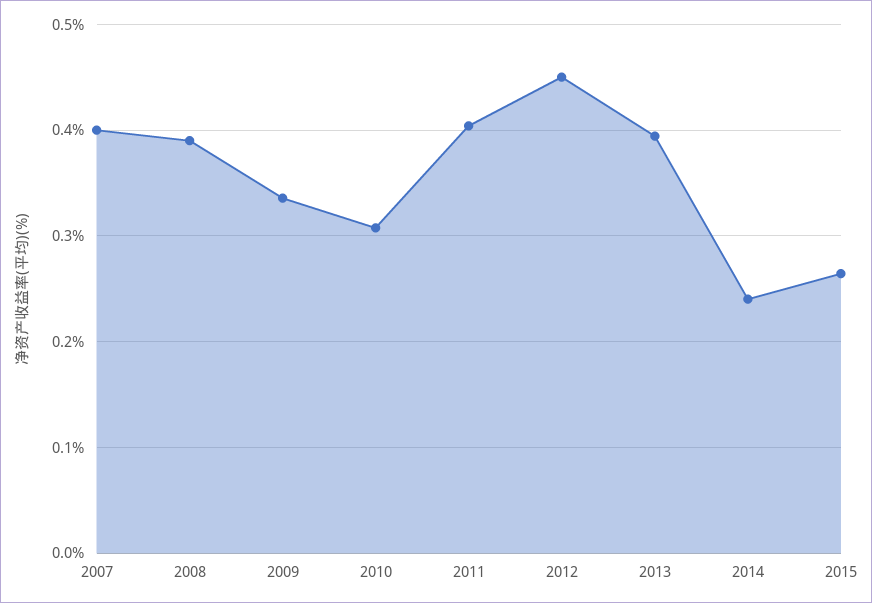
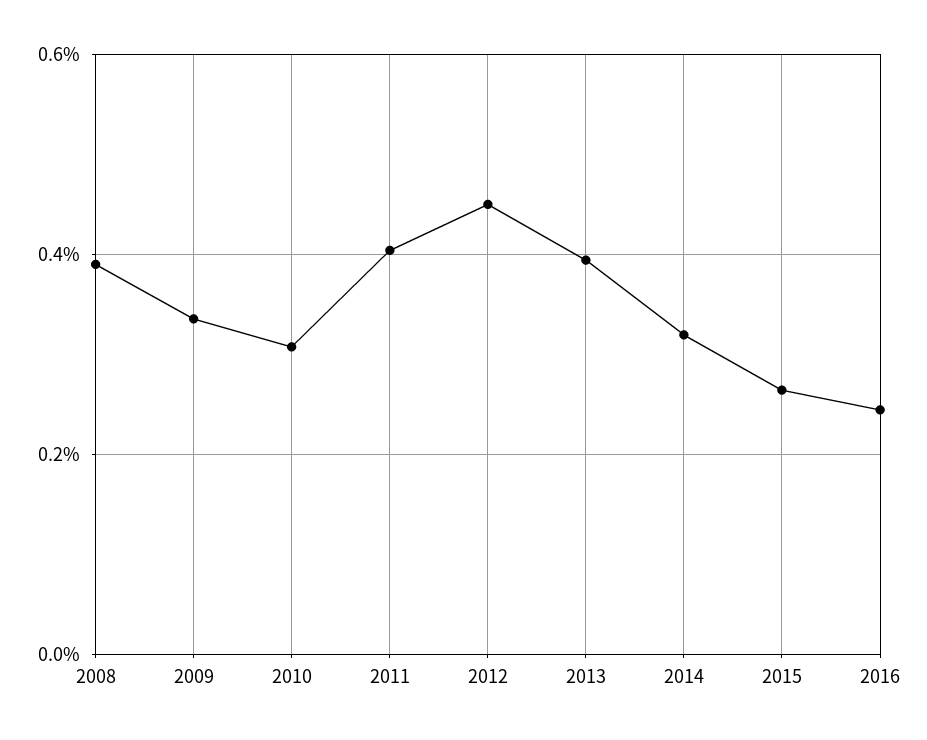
2007: 0.4 -> none
2014: 0.24 -> 0.32
2016: none -> 0.24

